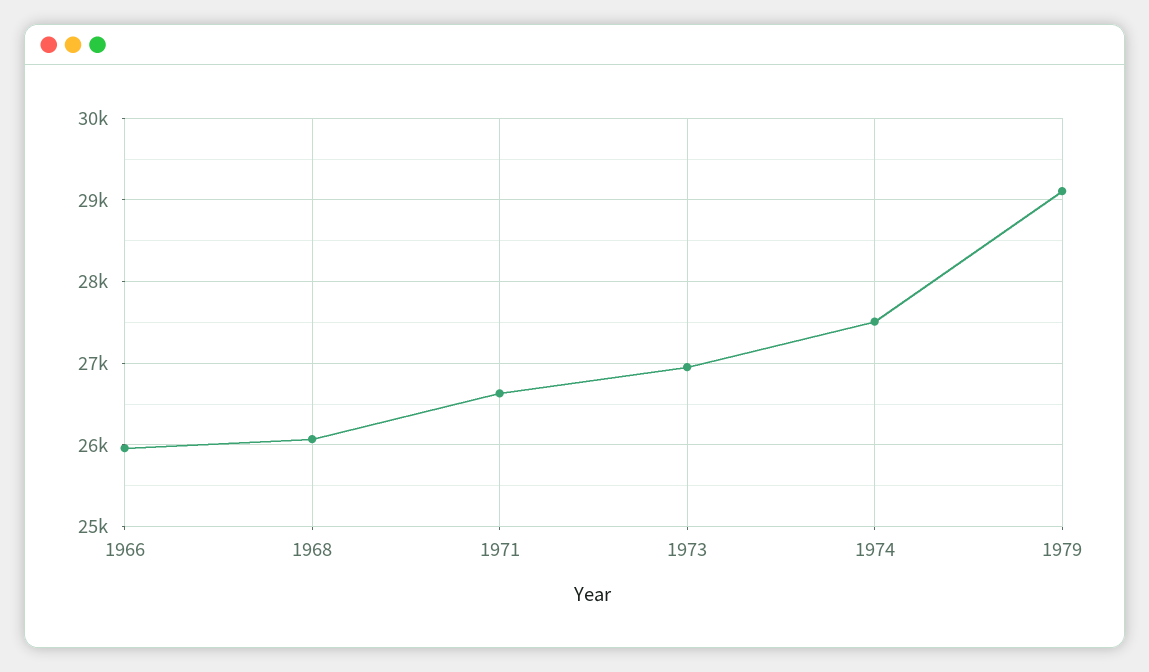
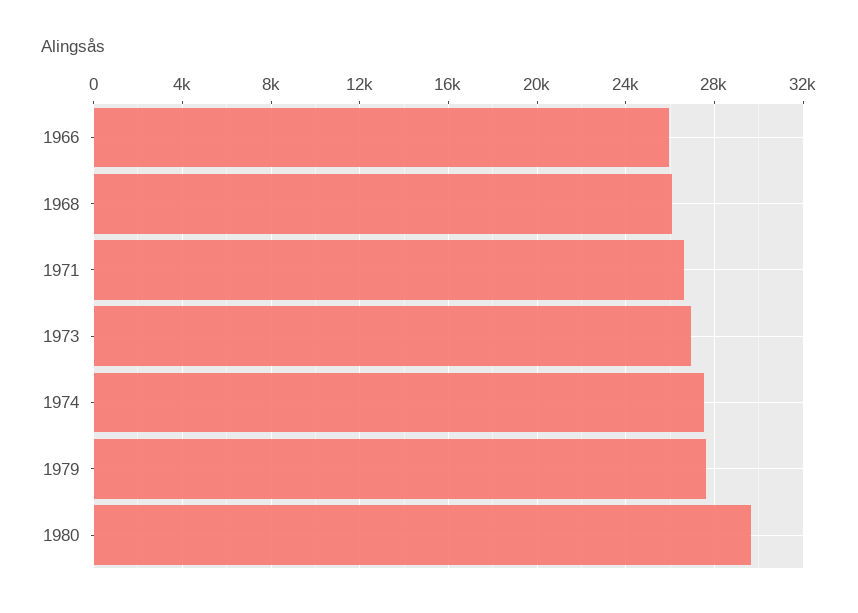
1979: 29100 -> 27500
1980: none -> 29500

